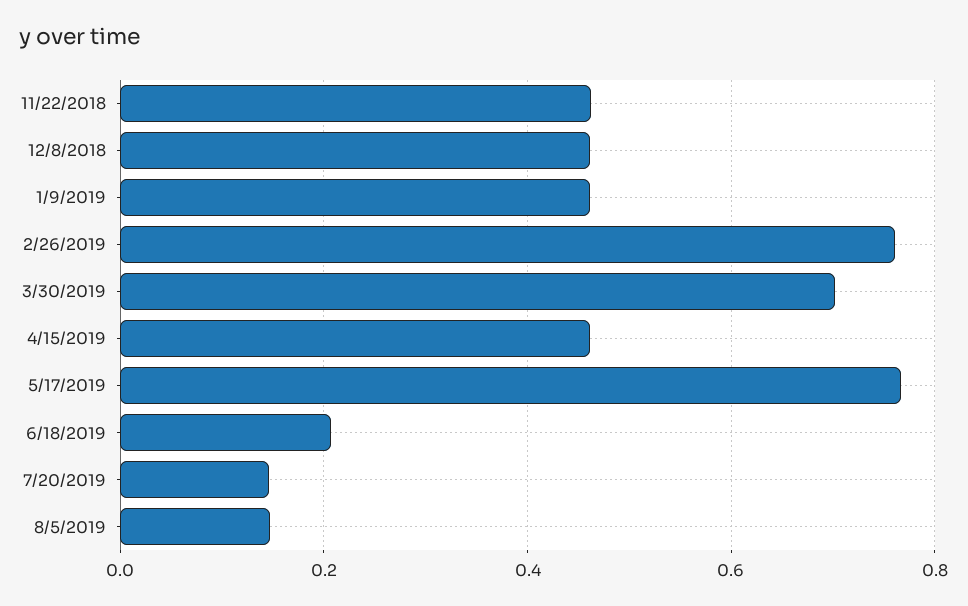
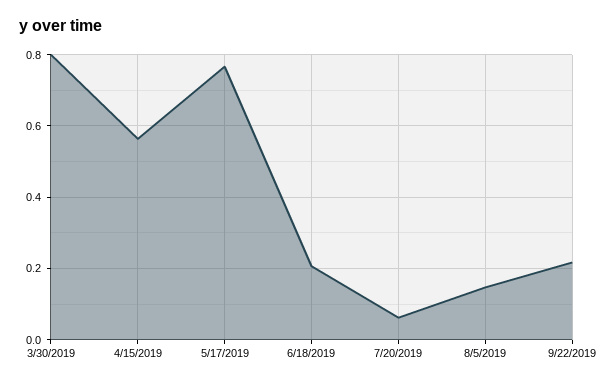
11/22/2018: 0.46 -> none
12/8/2018: 0.46 -> none
1/9/2019: 0.46 -> none
2/26/2019: 0.76 -> none
3/30/2019: 0.7 -> 0.8
4/15/2019: 0.46 -> 0.56
7/20/2019: 0.14 -> 0.06
9/22/2019: none -> 0.22

